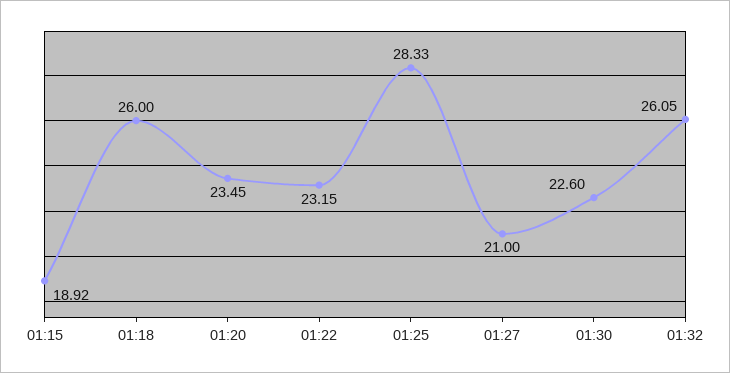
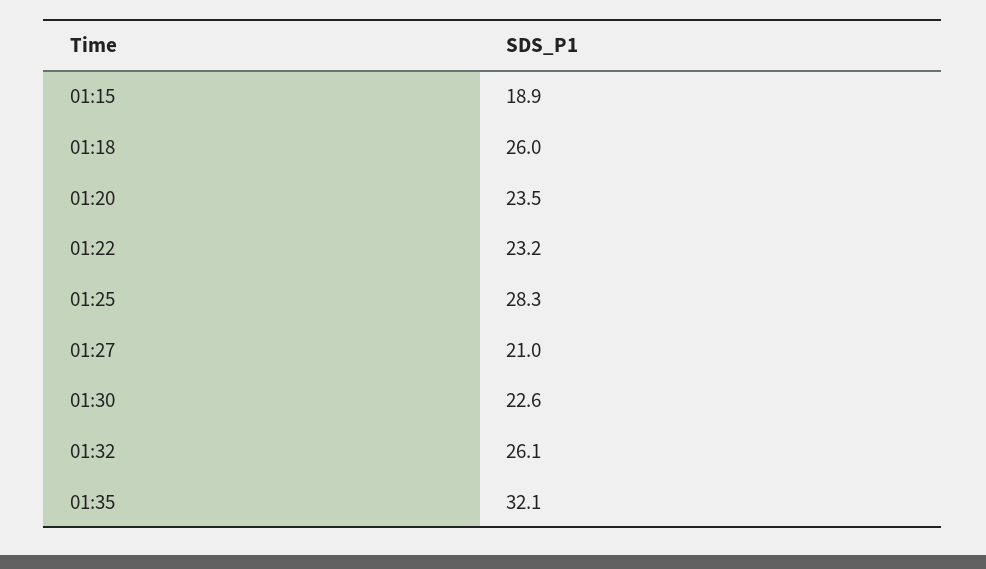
01:35: none -> 32.1

